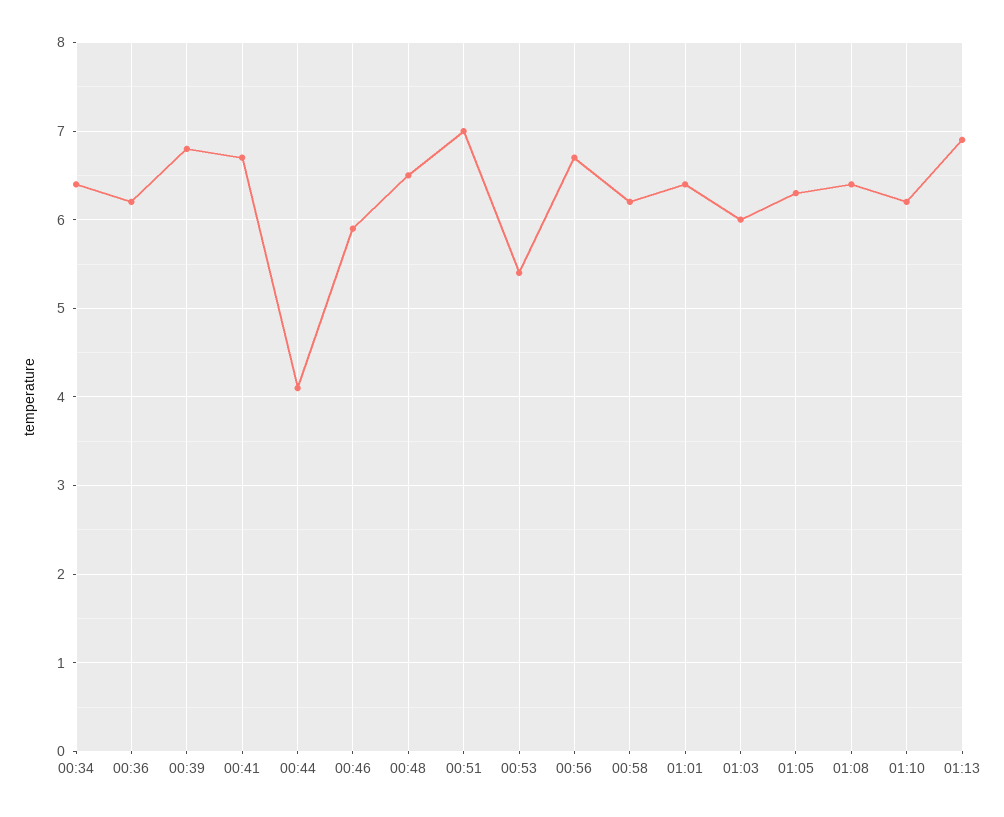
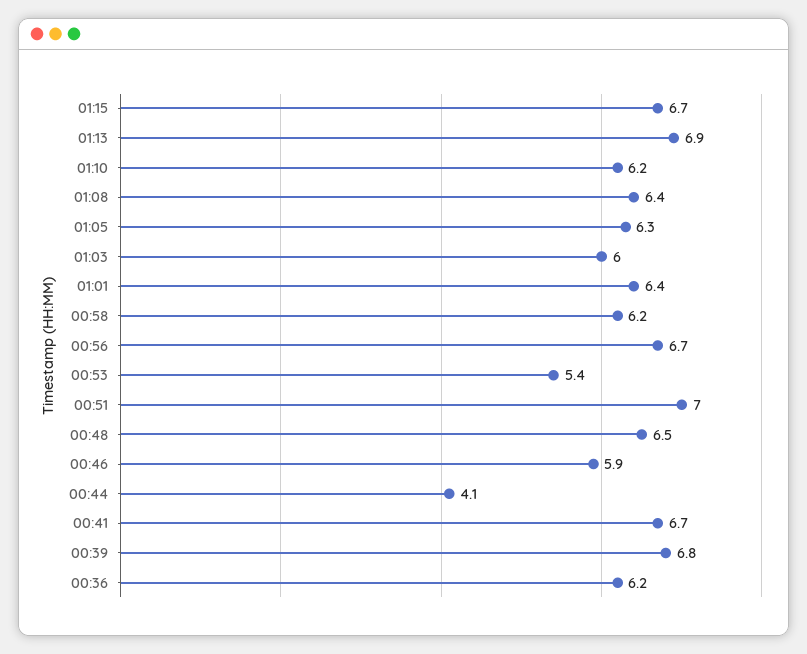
00:34: 6.4 -> none
01:15: none -> 6.7

